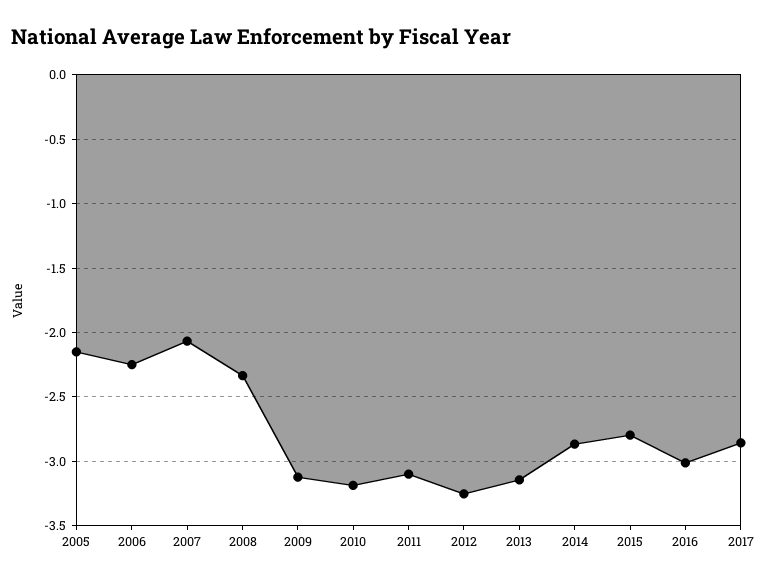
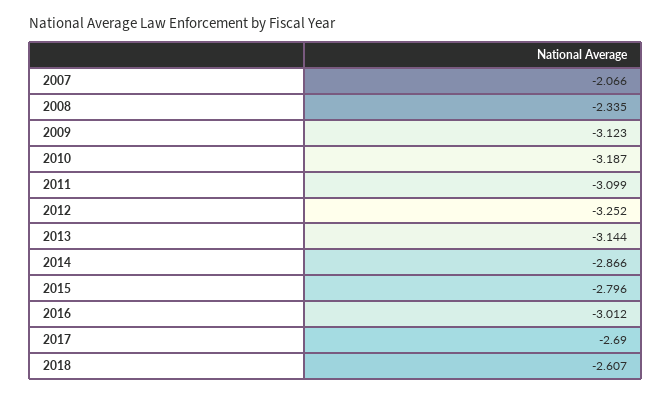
2005: -2.15 -> none
2006: -2.25 -> none
2017: -2.85 -> -2.69
2018: none -> -2.607

